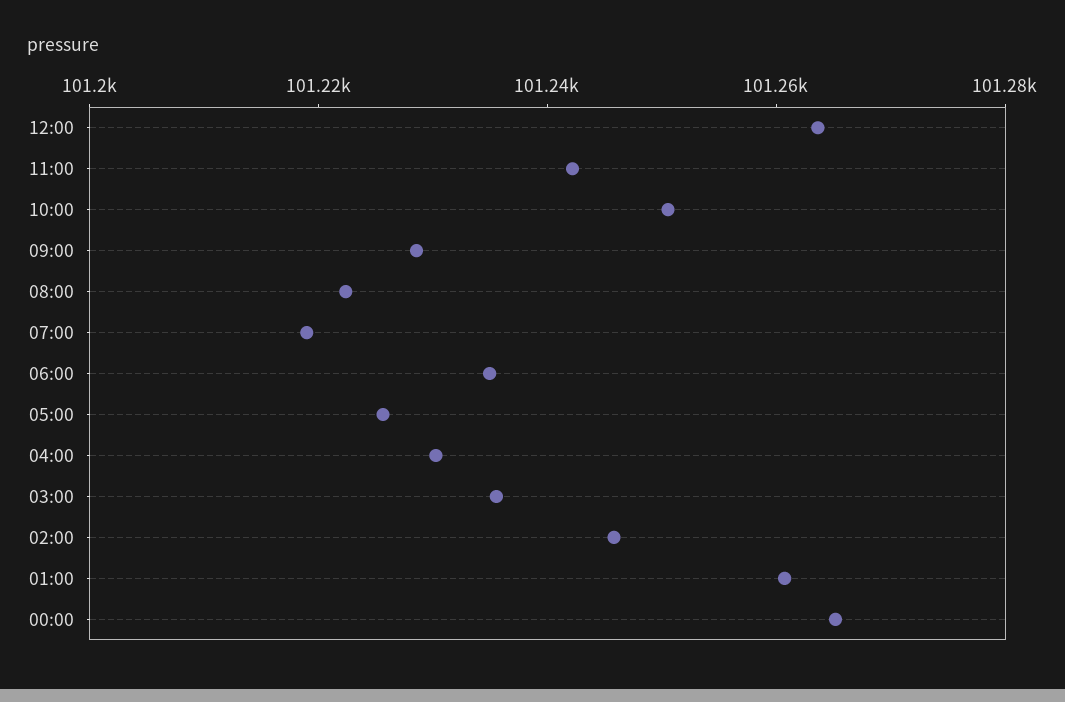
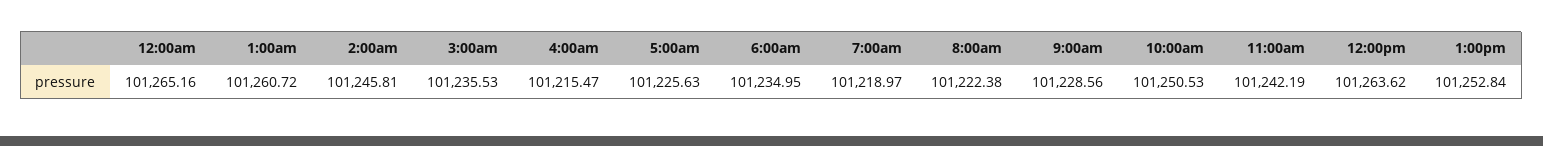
04:00: 101230 -> 101215.47
1:00pm: none -> 101252.84

